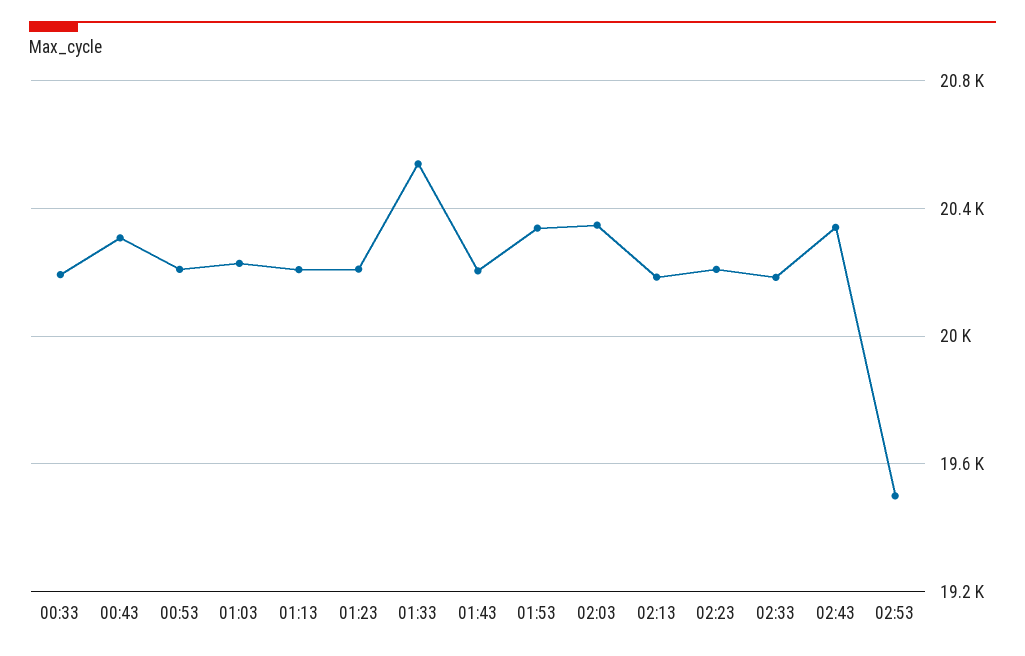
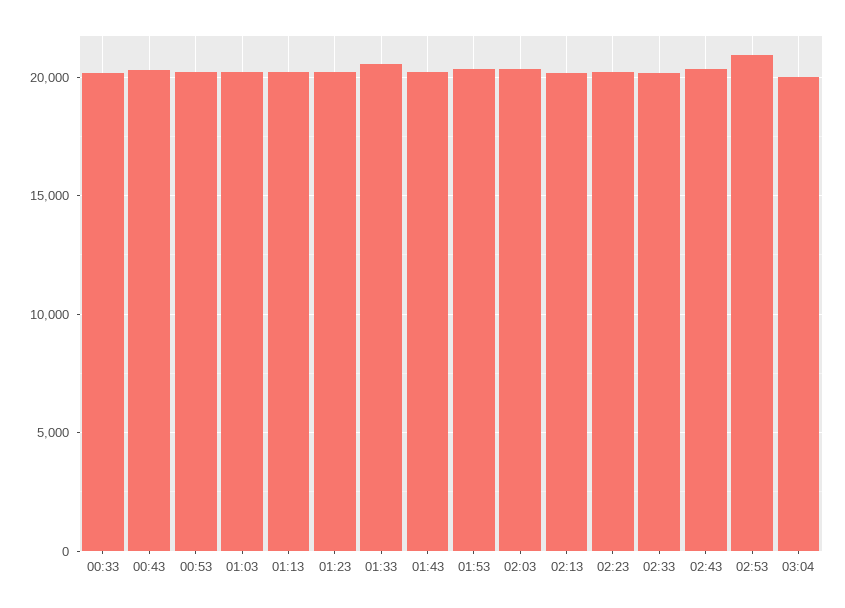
02:53: 19500 -> 21000
03:04: none -> 20000

